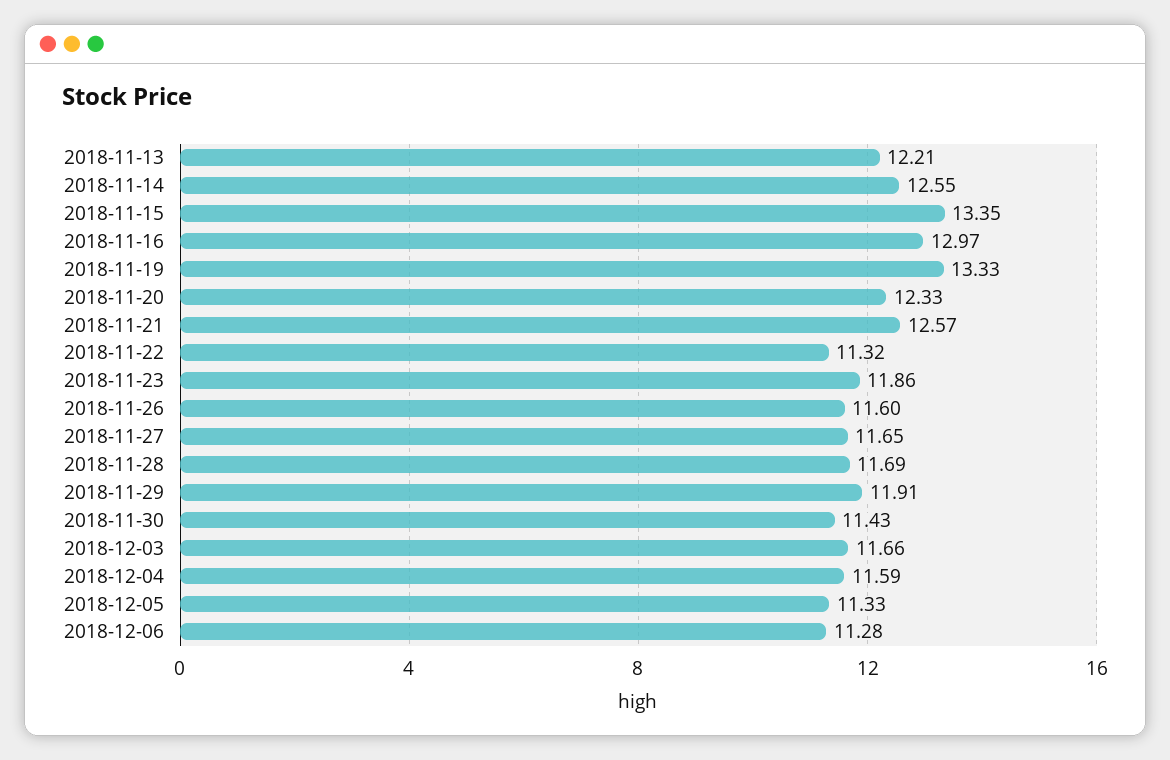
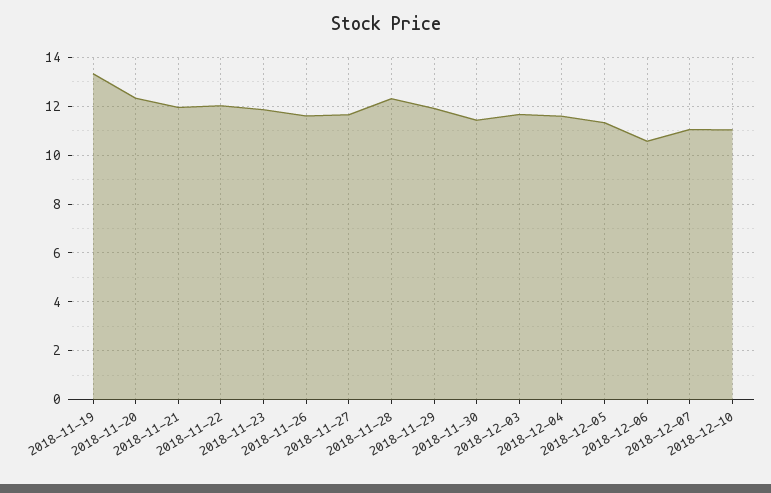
2018-11-13: 12.21 -> none
2018-11-14: 12.55 -> none
2018-11-15: 13.35 -> none
2018-11-16: 12.97 -> none
2018-11-21: 12.57 -> 12
2018-11-22: 11.32 -> 12
2018-11-28: 11.69 -> 12.25
2018-12-06: 11.28 -> 10.5
2018-12-07: none -> 11
2018-12-10: none -> 11

